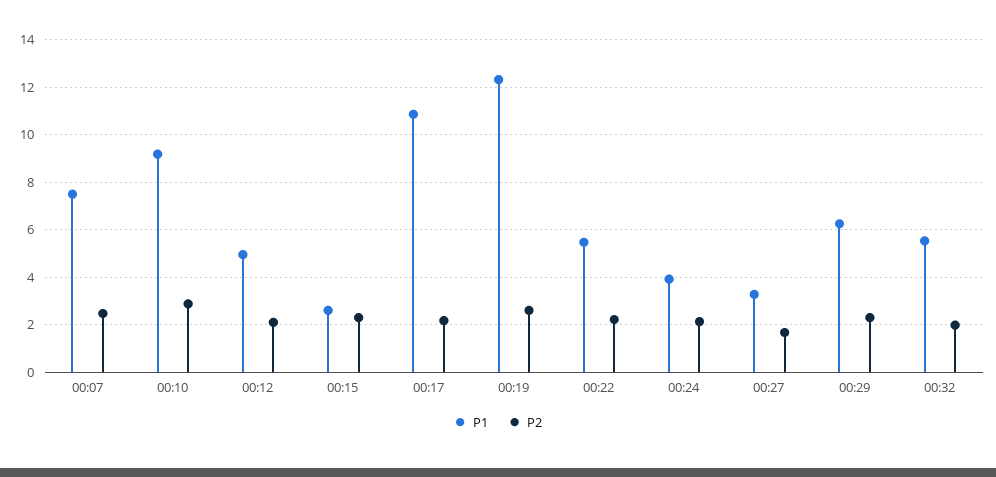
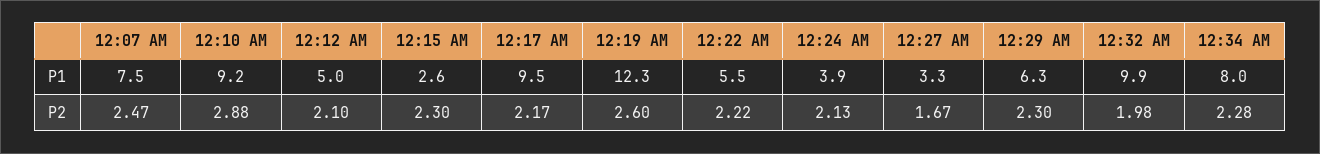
P1, 00:17: 11 -> 9.5
P1, 00:32: 5.5 -> 9.9
P1, 12:34 AM: none -> 8
P2, 12:34 AM: none -> 2.28

